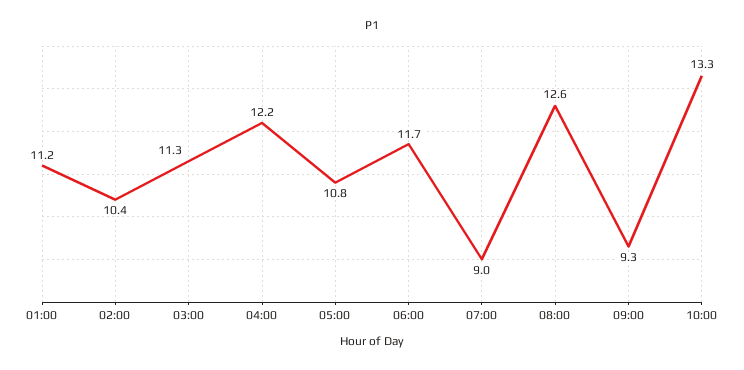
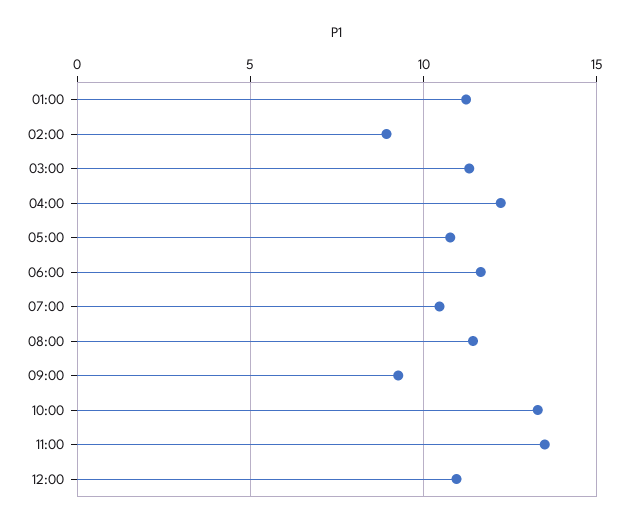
02:00: 10.4 -> 9
07:00: 9 -> 10.5
08:00: 12.6 -> 11.5
11:00: none -> 13.5
12:00: none -> 11

